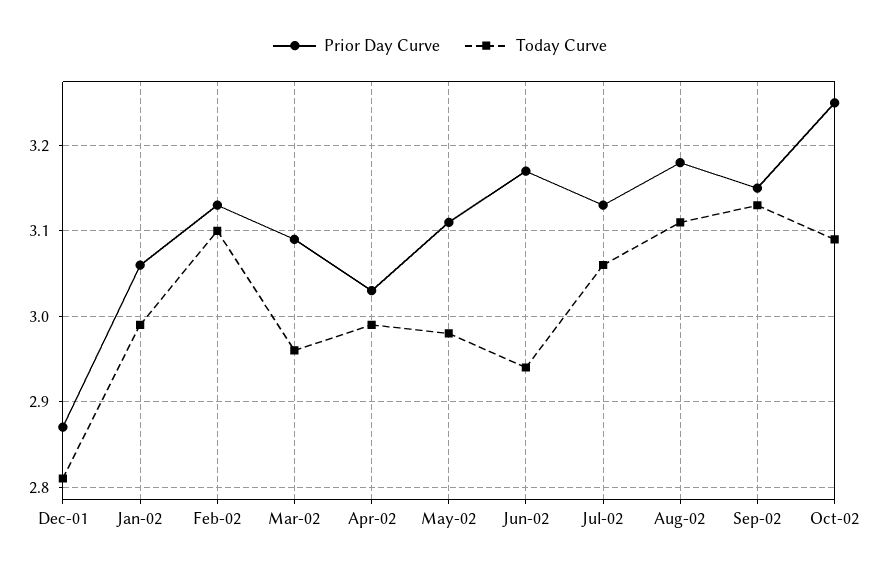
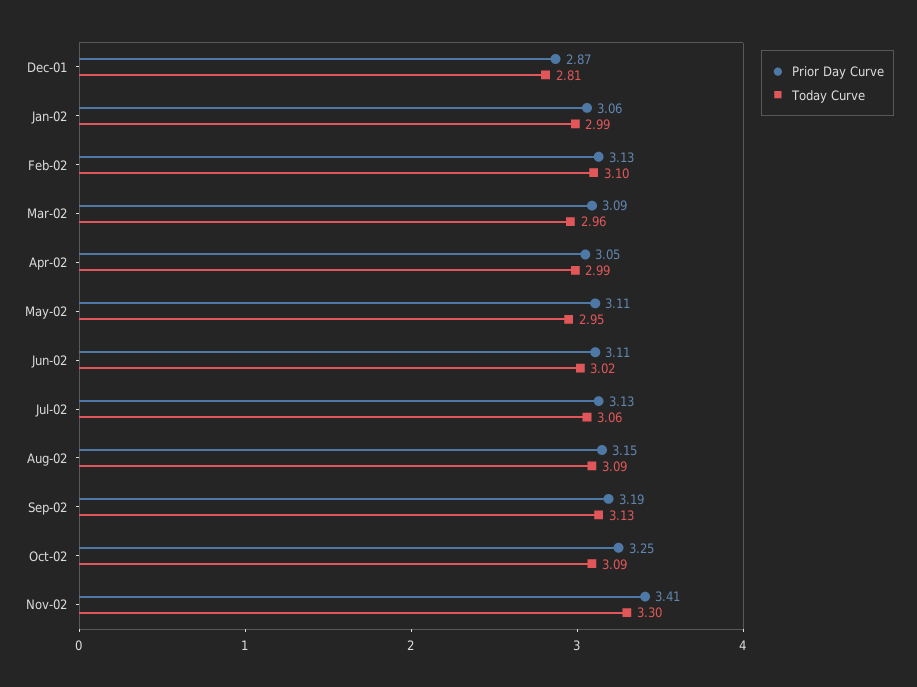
Prior Day Curve, Apr-02: 3.03 -> 3.05
Today Curve, May-02: 2.98 -> 2.95
Prior Day Curve, Jun-02: 3.17 -> 3.11
Today Curve, Jun-02: 2.94 -> 3.02
Prior Day Curve, Aug-02: 3.18 -> 3.15
Today Curve, Aug-02: 3.11 -> 3.09
Prior Day Curve, Sep-02: 3.15 -> 3.19
Prior Day Curve, Nov-02: none -> 3.41
Today Curve, Nov-02: none -> 3.3

